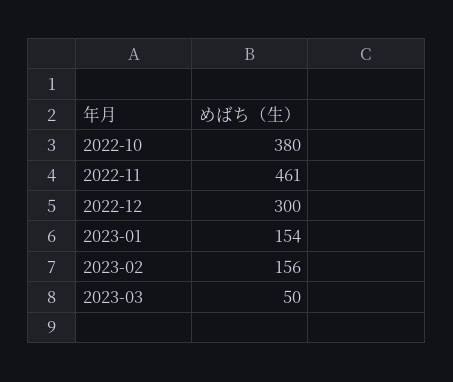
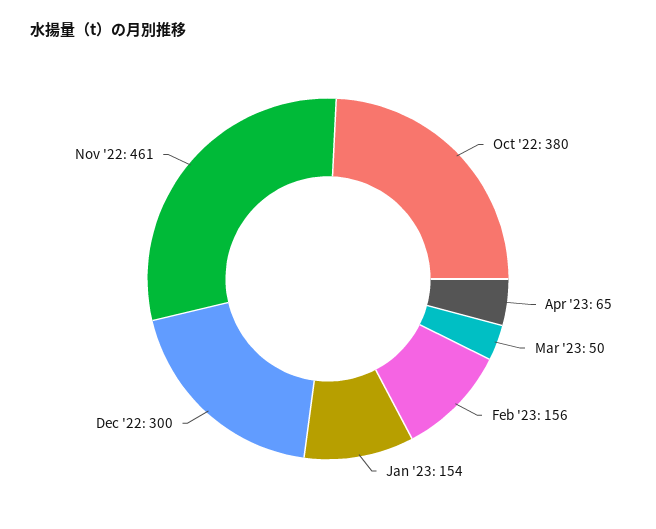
Apr '23: none -> 65

